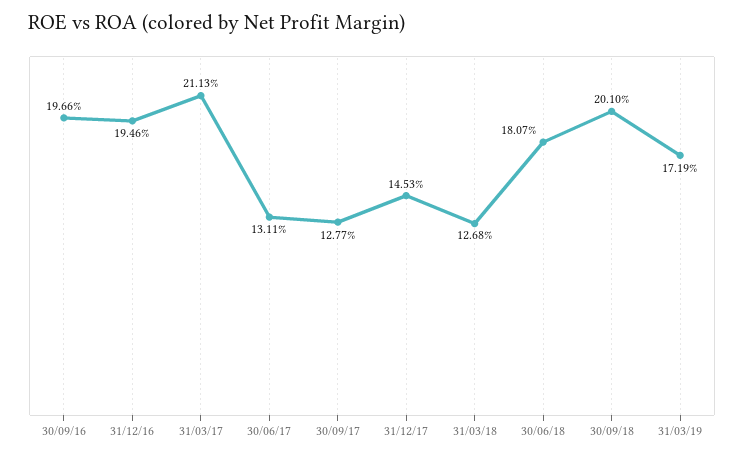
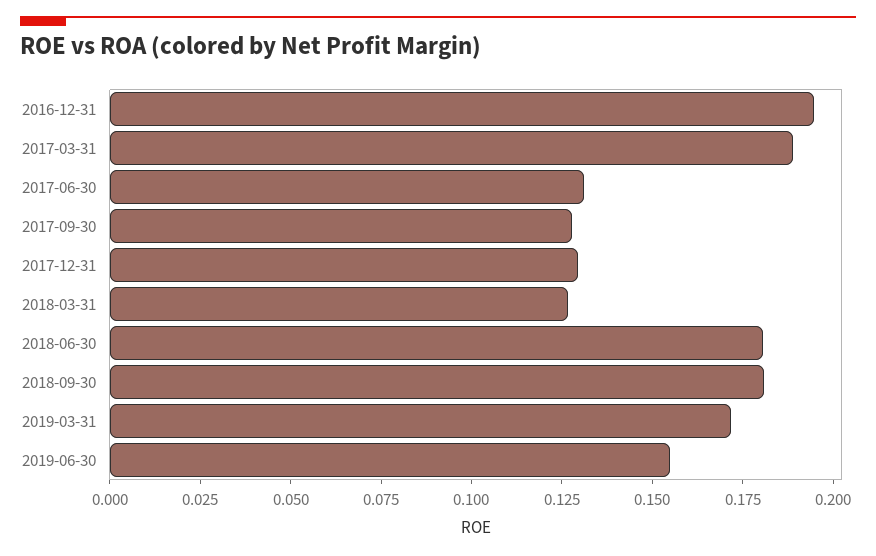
30/09/16: 0.1966 -> none
31/03/17: 0.2113 -> 0.19
31/12/17: 0.1453 -> 0.13
30/09/18: 0.201 -> 0.18
2019-06-30: none -> 0.155

